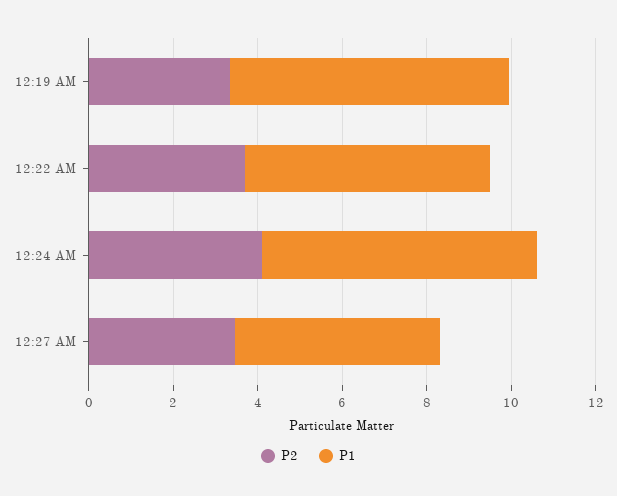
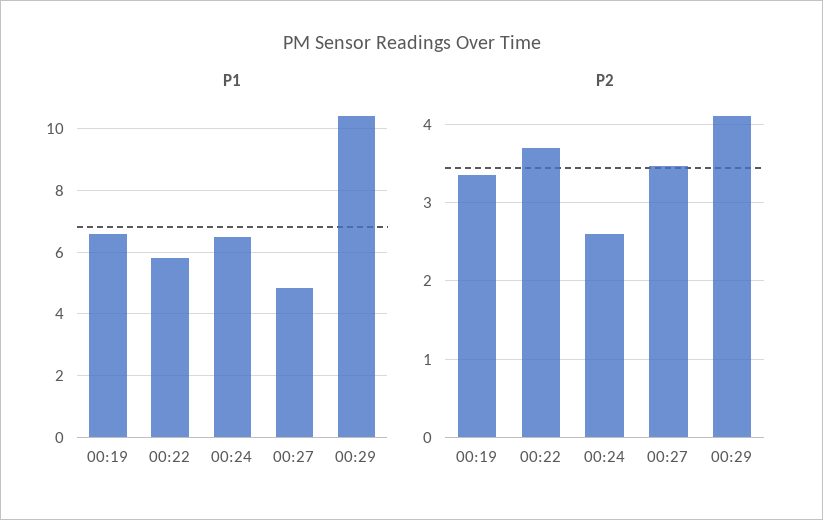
P2, 12:24 AM: 4 -> 2.6
P1, 00:29: none -> 10.4
P2, 00:29: none -> 4.1

